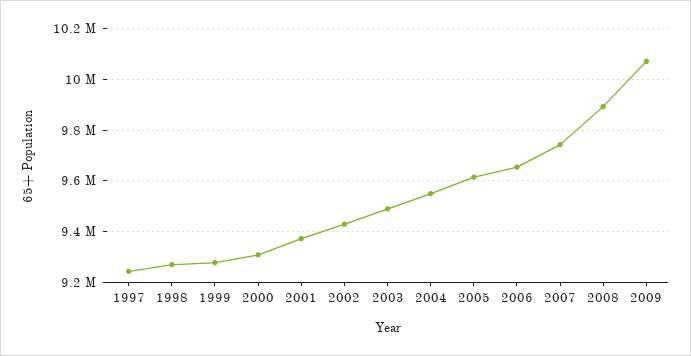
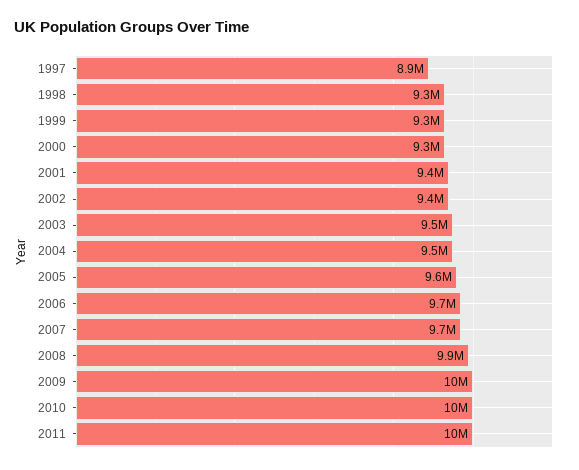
1997: 9250000 -> 8900000
2010: none -> 10000000
2011: none -> 10000000

